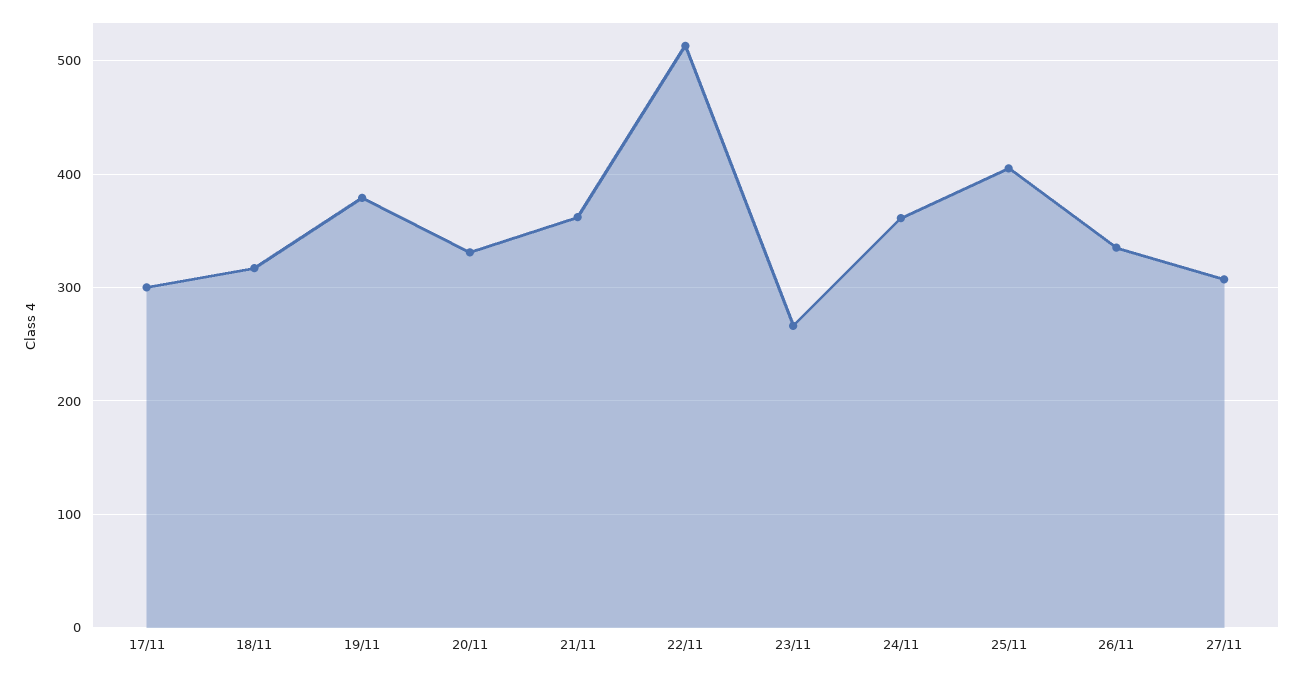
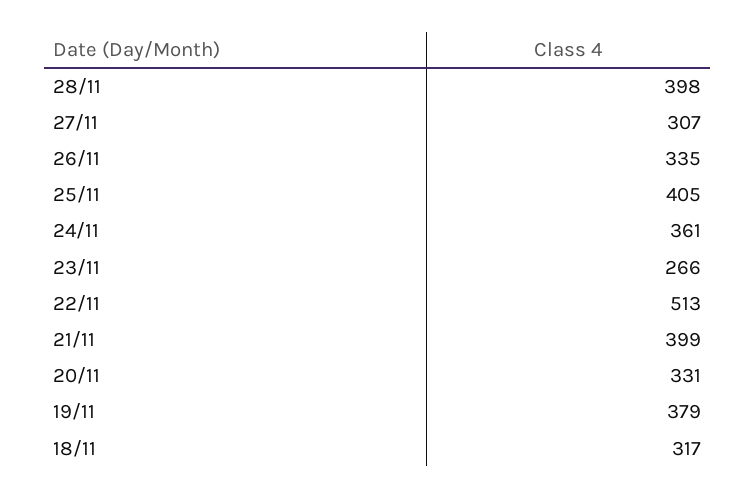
17/11: 300 -> none
21/11: 360 -> 399
28/11: none -> 398

